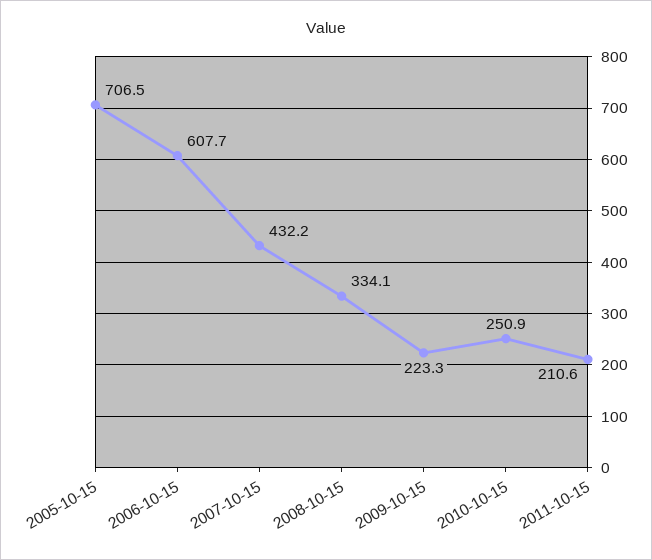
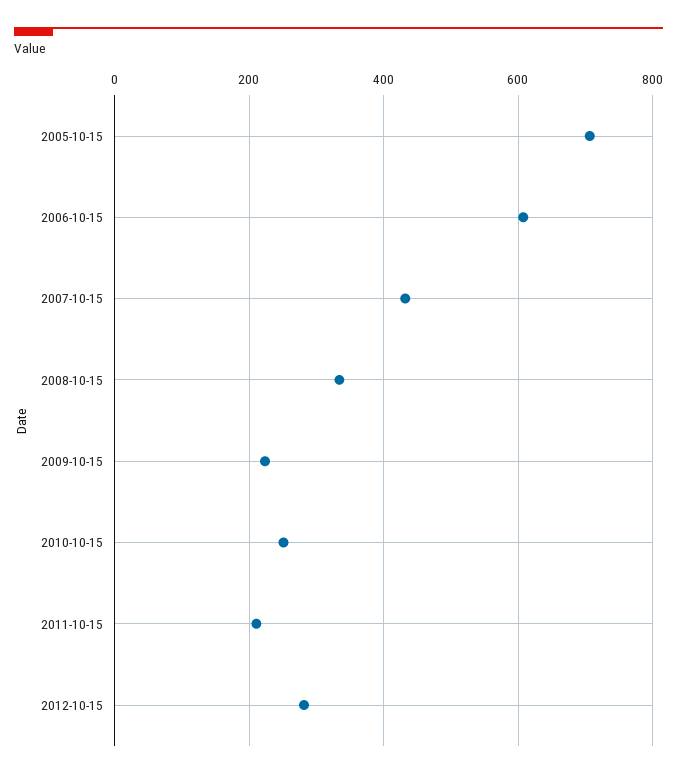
2012-10-15: none -> 280

